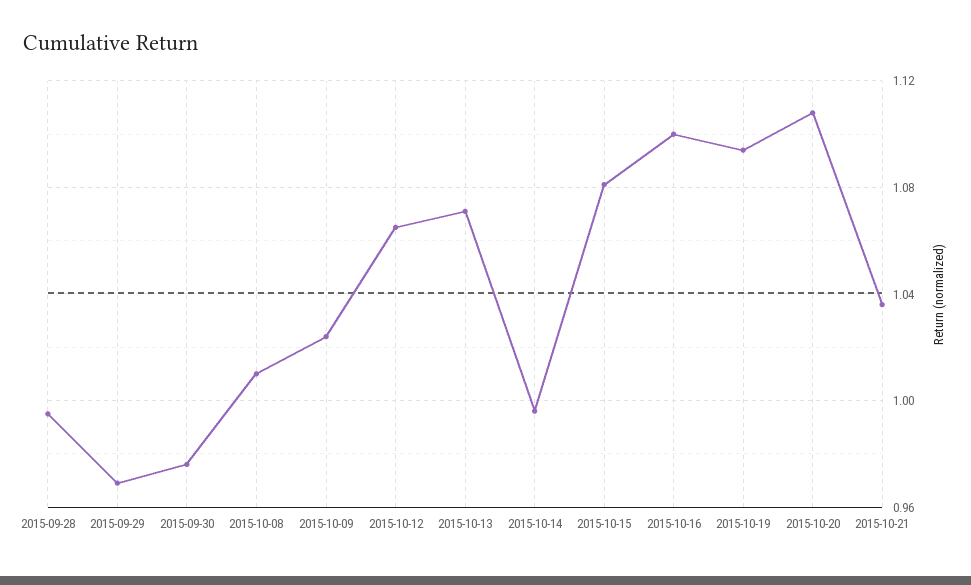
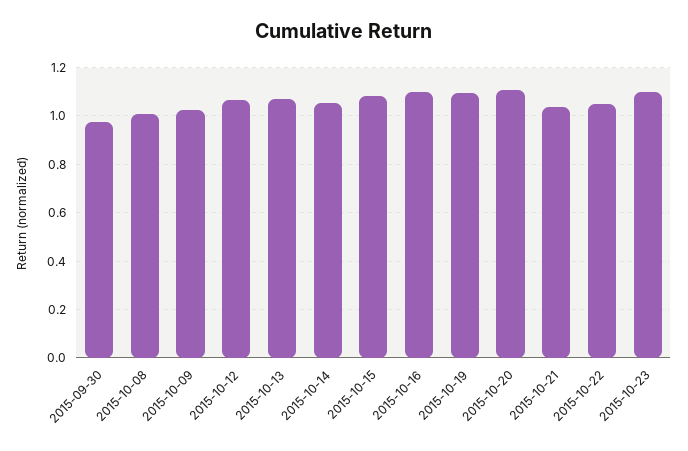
2015-09-28: 0.995 -> none
2015-09-29: 0.97 -> none
2015-10-14: 0.995 -> 1.05
2015-10-22: none -> 1.05
2015-10-23: none -> 1.1

